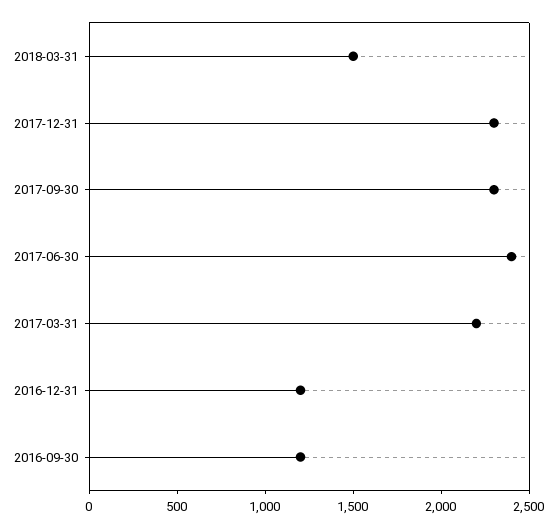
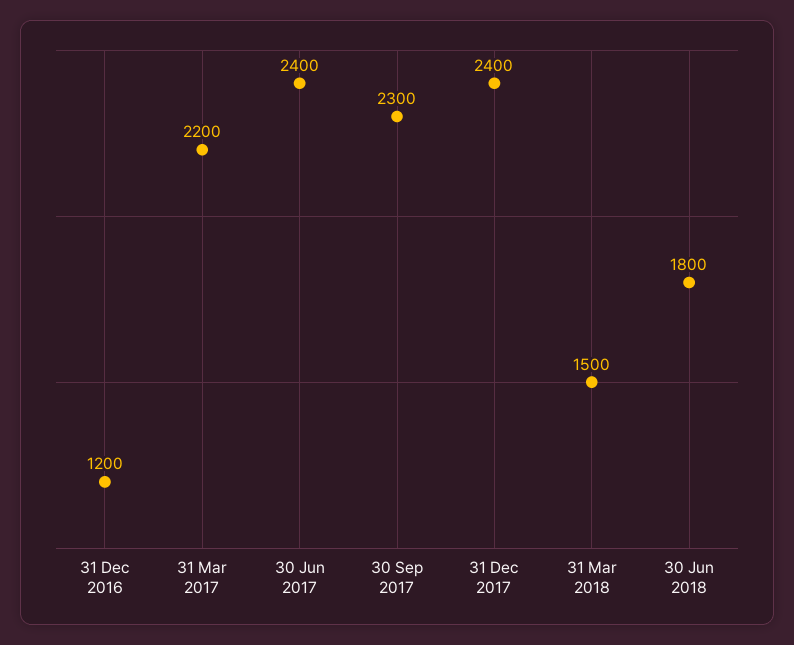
2017-12-31: 2300 -> 2400
2016-09-30: 1200 -> none
30 Jun 2018: none -> 1800

